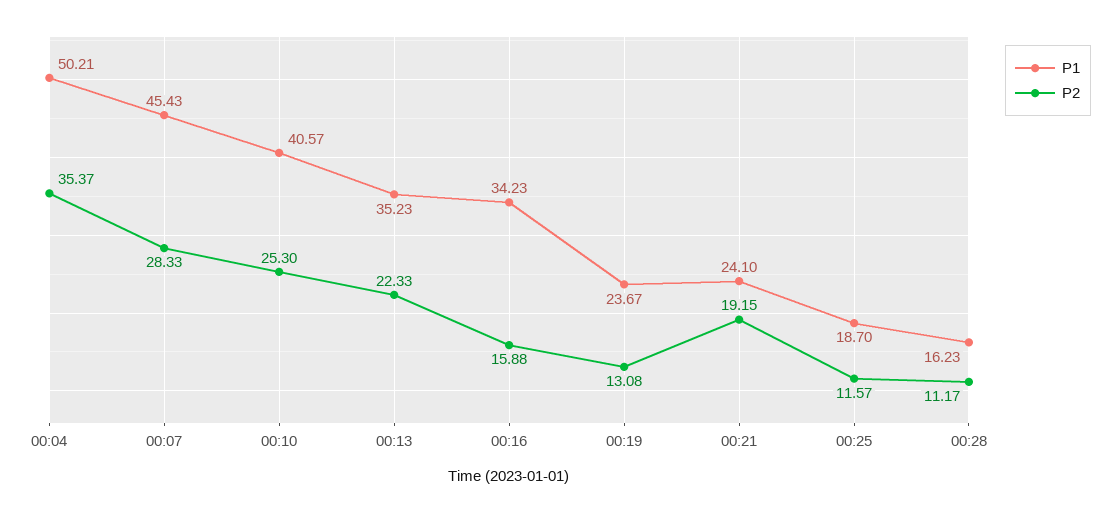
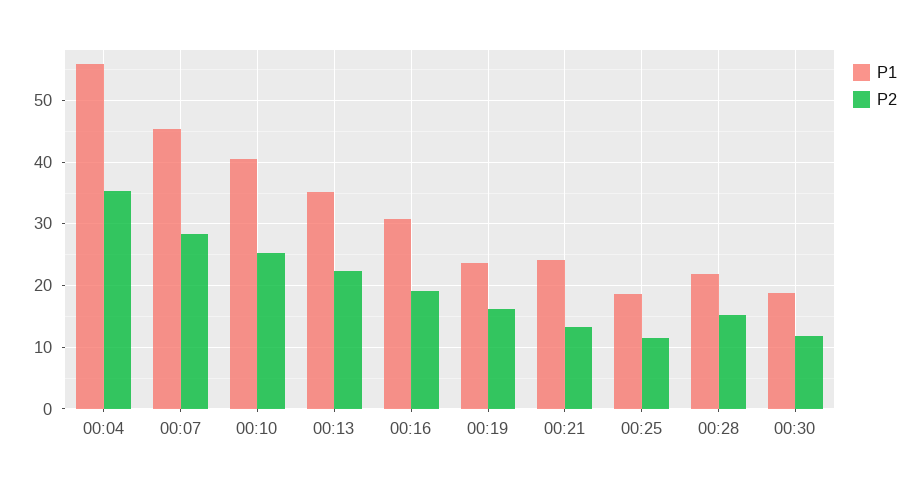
P1, 00:04: 50.21 -> 56
P1, 00:16: 34.23 -> 31
P2, 00:16: 15.88 -> 19
P2, 00:19: 13.08 -> 16
P2, 00:21: 19.15 -> 13
P1, 00:28: 16.23 -> 22
P2, 00:28: 11.17 -> 15
P1, 00:30: none -> 19
P2, 00:30: none -> 12

